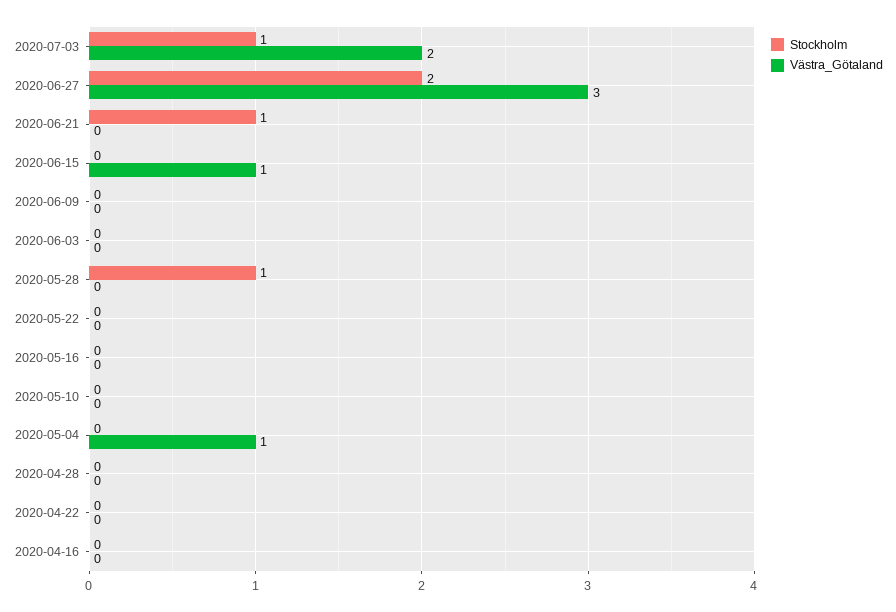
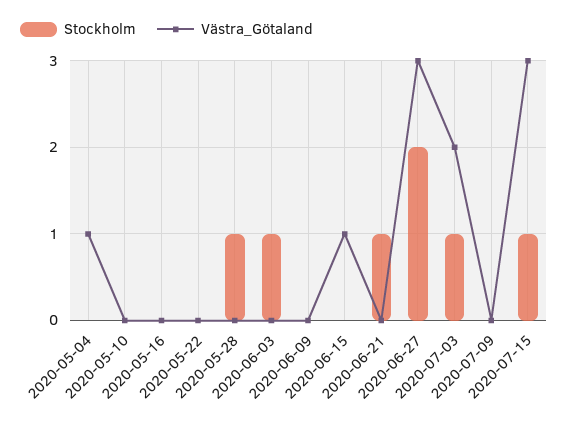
Stockholm, 2020-06-03: 0 -> 1
Stockholm, 2020-04-28: 0 -> none
Västra_Götaland, 2020-04-28: 0 -> none
Stockholm, 2020-04-22: 0 -> none
Västra_Götaland, 2020-04-22: 0 -> none
Stockholm, 2020-04-16: 0 -> none
Västra_Götaland, 2020-04-16: 0 -> none
Stockholm, 2020-07-09: none -> 0
Västra_Götaland, 2020-07-09: none -> 0
Stockholm, 2020-07-15: none -> 1
Västra_Götaland, 2020-07-15: none -> 3

